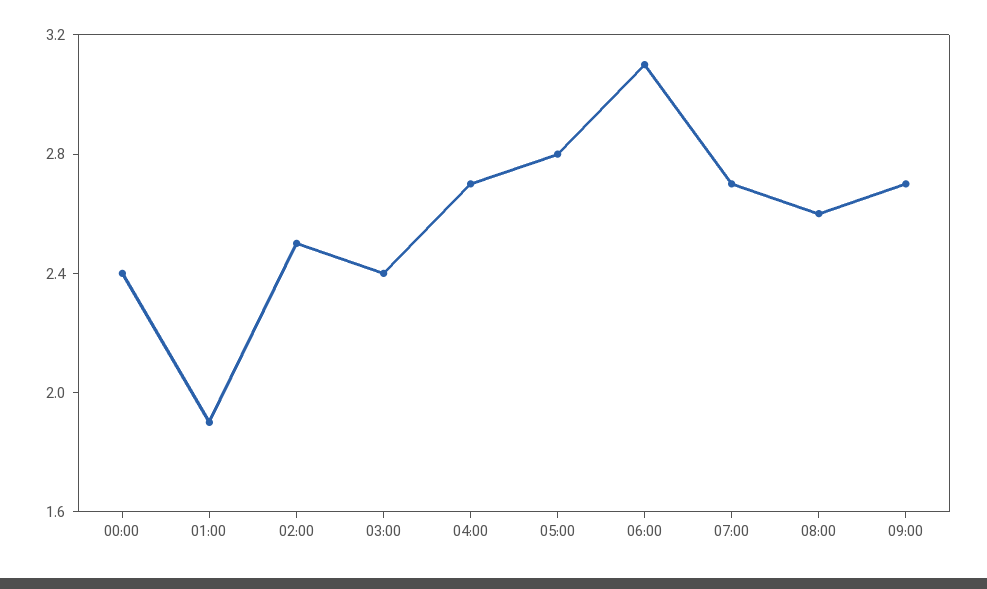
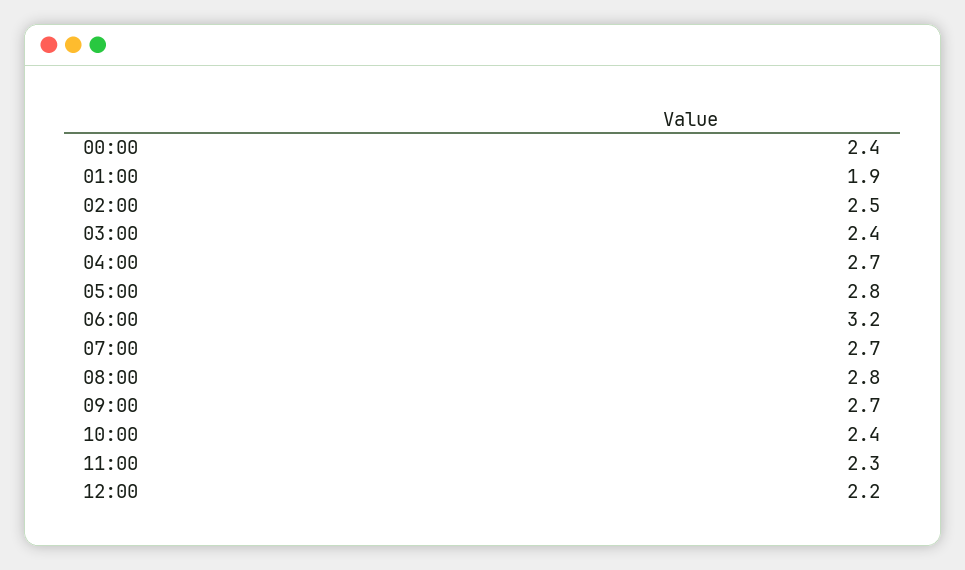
06:00: 3.1 -> 3.2
08:00: 2.6 -> 2.8
10:00: none -> 2.4
11:00: none -> 2.3
12:00: none -> 2.2

